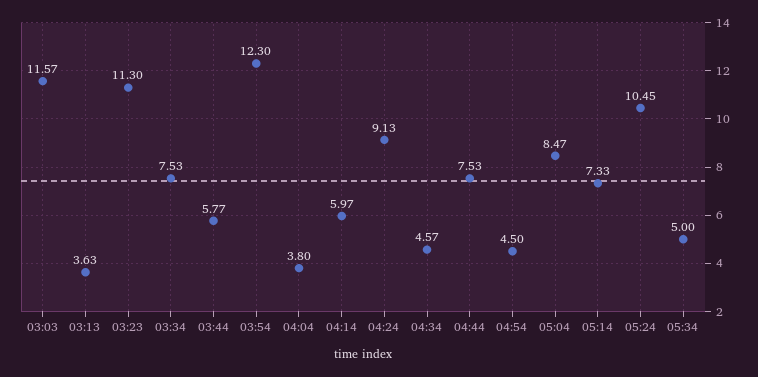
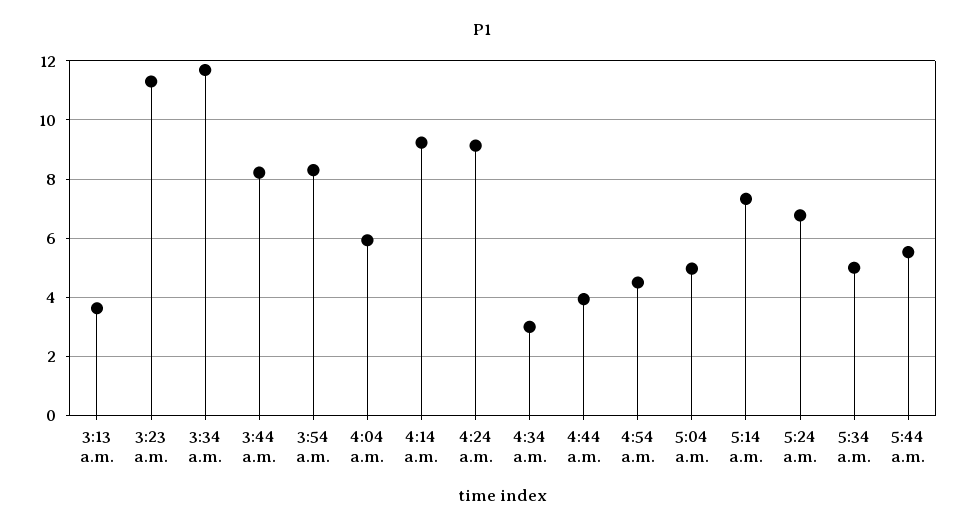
03:03: 11.57 -> none
03:34: 7.53 -> 11.75
03:44: 5.77 -> 8.25
03:54: 12.3 -> 8.25
04:04: 3.8 -> 6
04:14: 5.97 -> 9.25
04:34: 4.57 -> 3
04:44: 7.53 -> 4
05:04: 8.47 -> 5
05:24: 10.45 -> 6.75
5:44 a.m.: none -> 5.5

